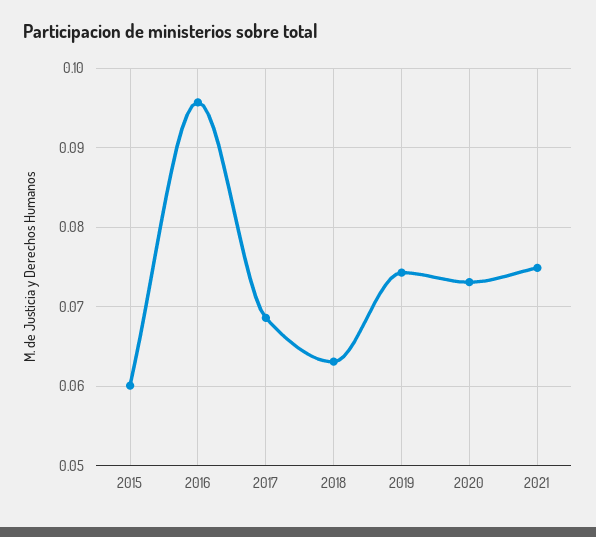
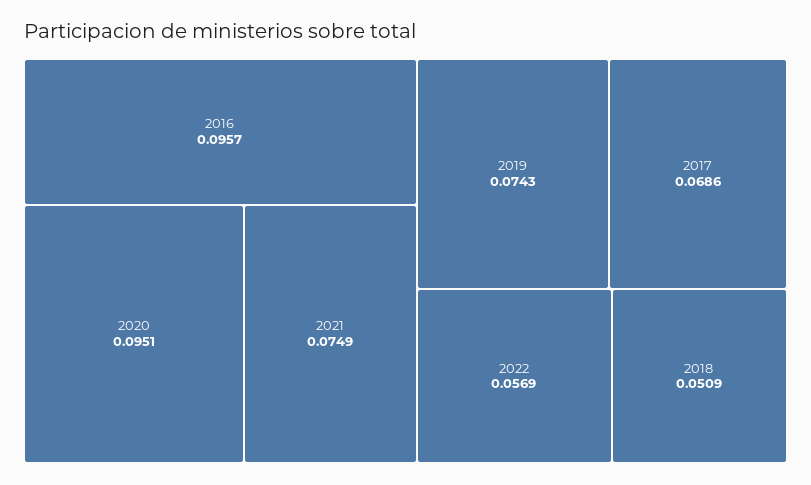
2015: 0.06 -> none
2018: 0.063 -> 0.0509
2020: 0.073 -> 0.0951
2022: none -> 0.0569

